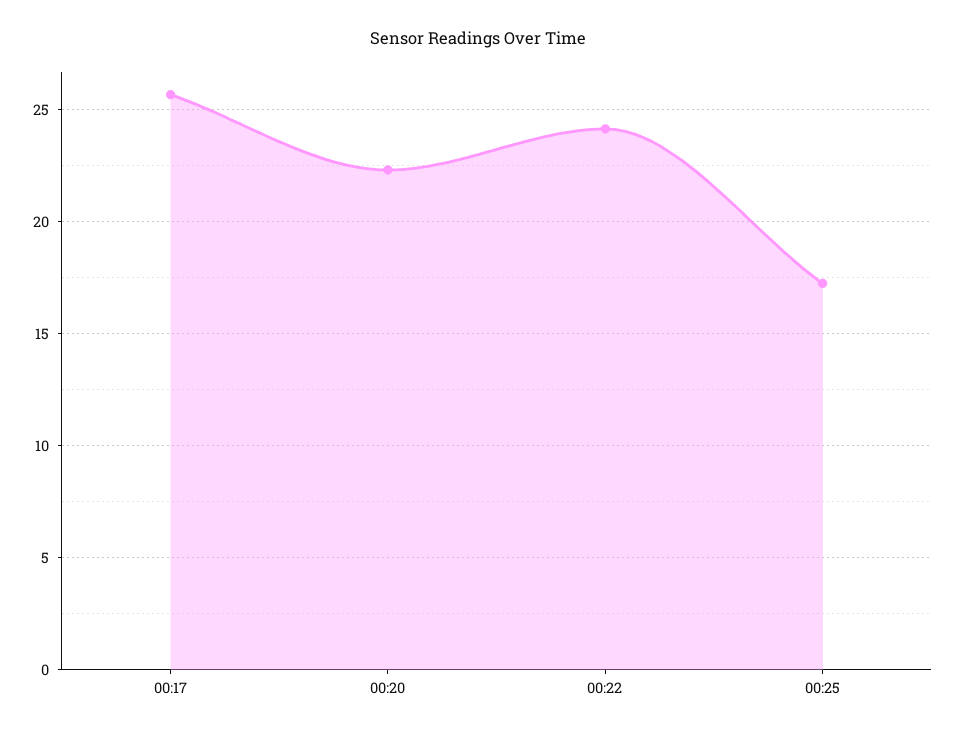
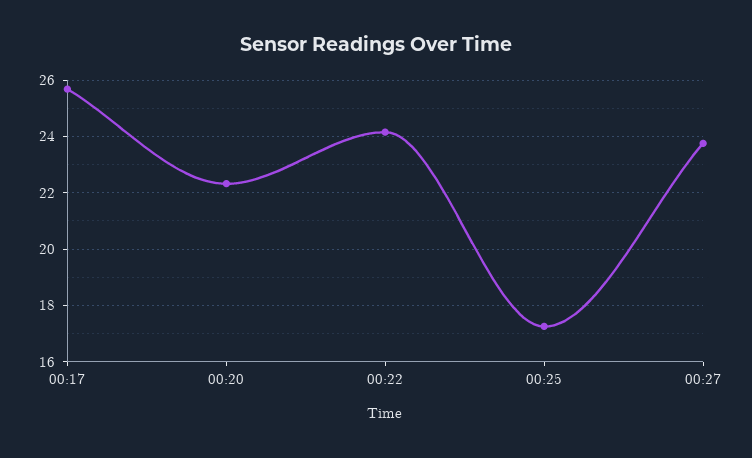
00:27: none -> 23.75

